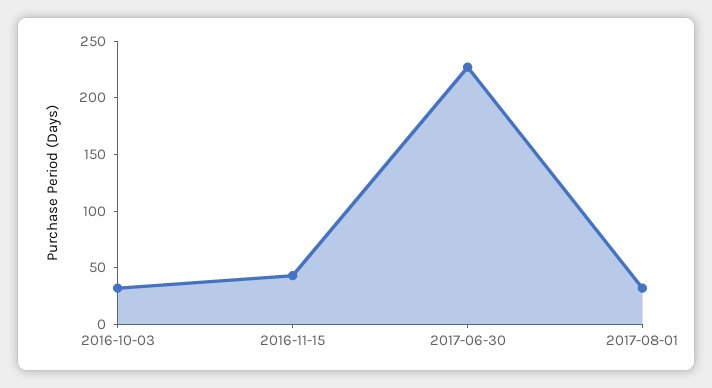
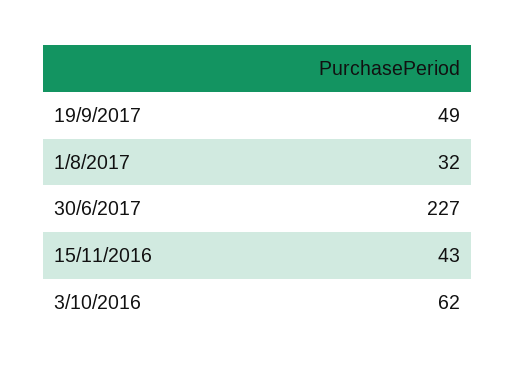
2016-10-03: 30 -> 62
19/9/2017: none -> 49

